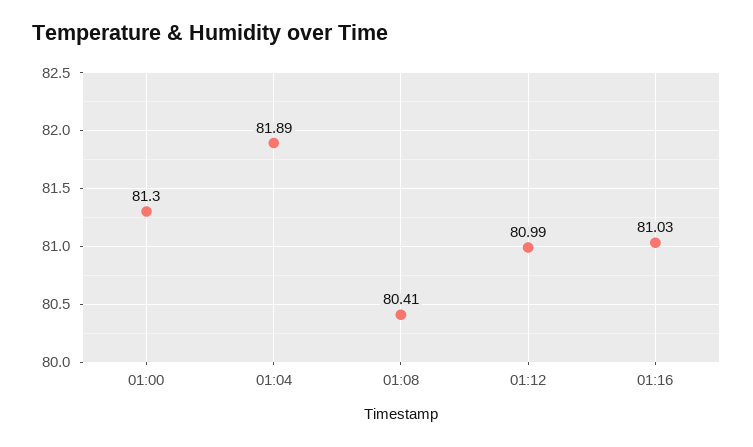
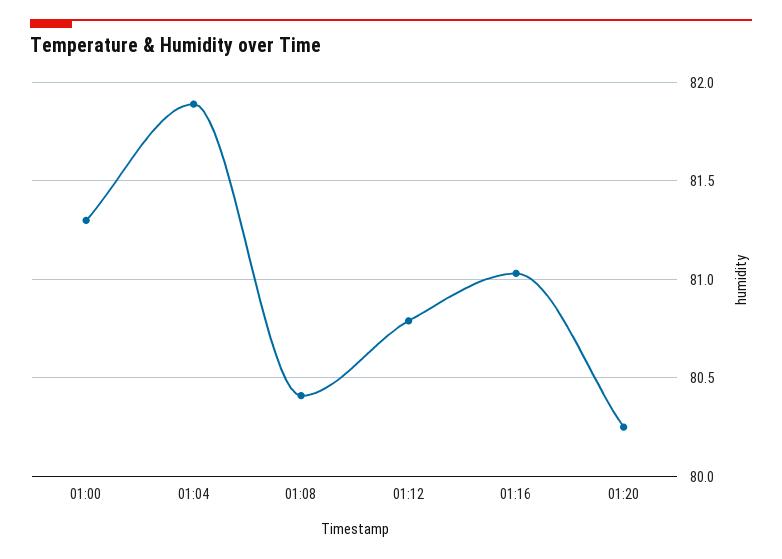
01:12: 80.99 -> 80.8
01:20: none -> 80.25

